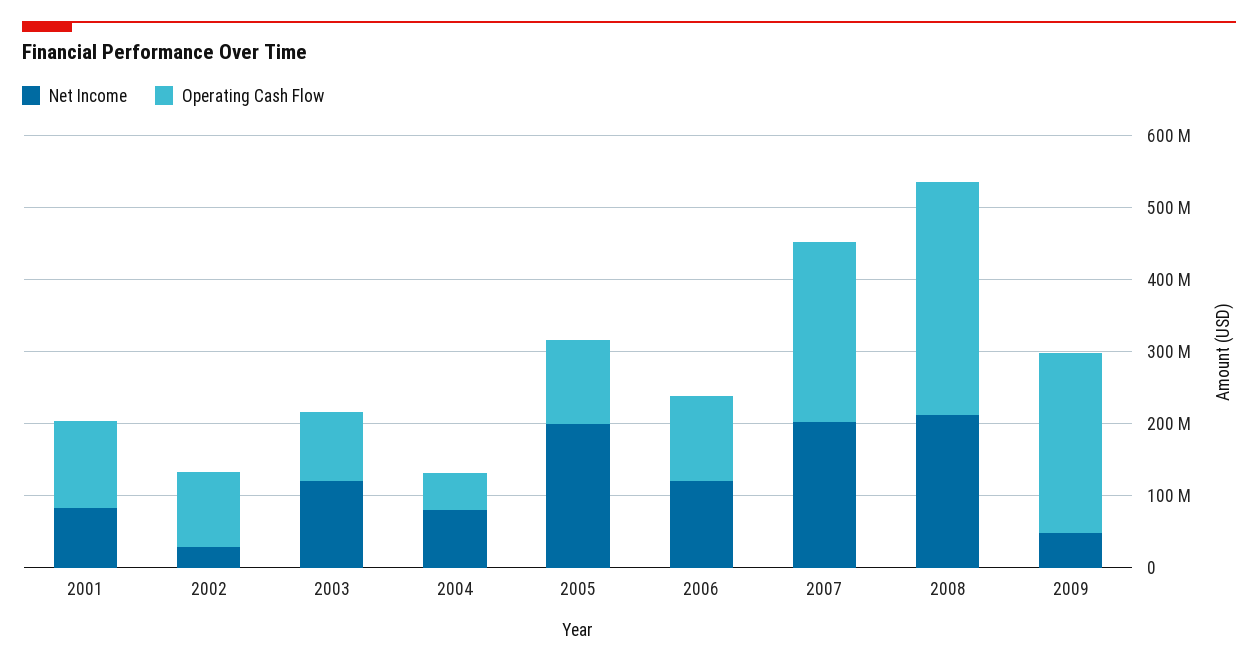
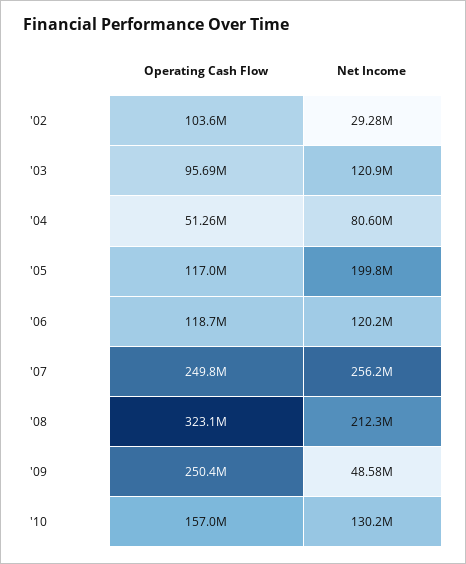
Net Income, 2001: 80000000 -> none
Operating Cash Flow, 2001: 120000000 -> none
Net Income, 2007: 200000000 -> 256200000
Operating Cash Flow, '10: none -> 157000000
Net Income, '10: none -> 130200000

